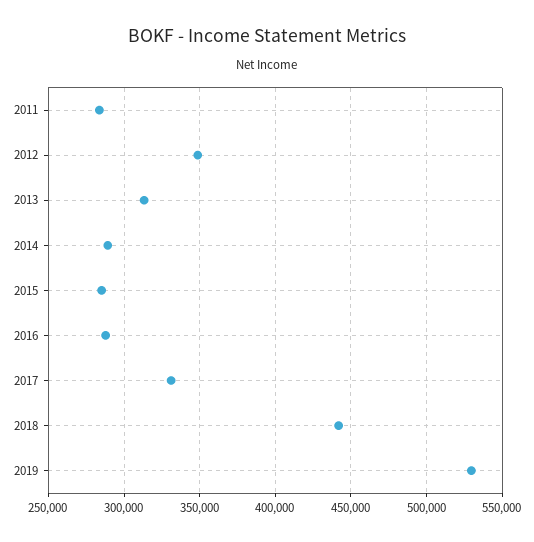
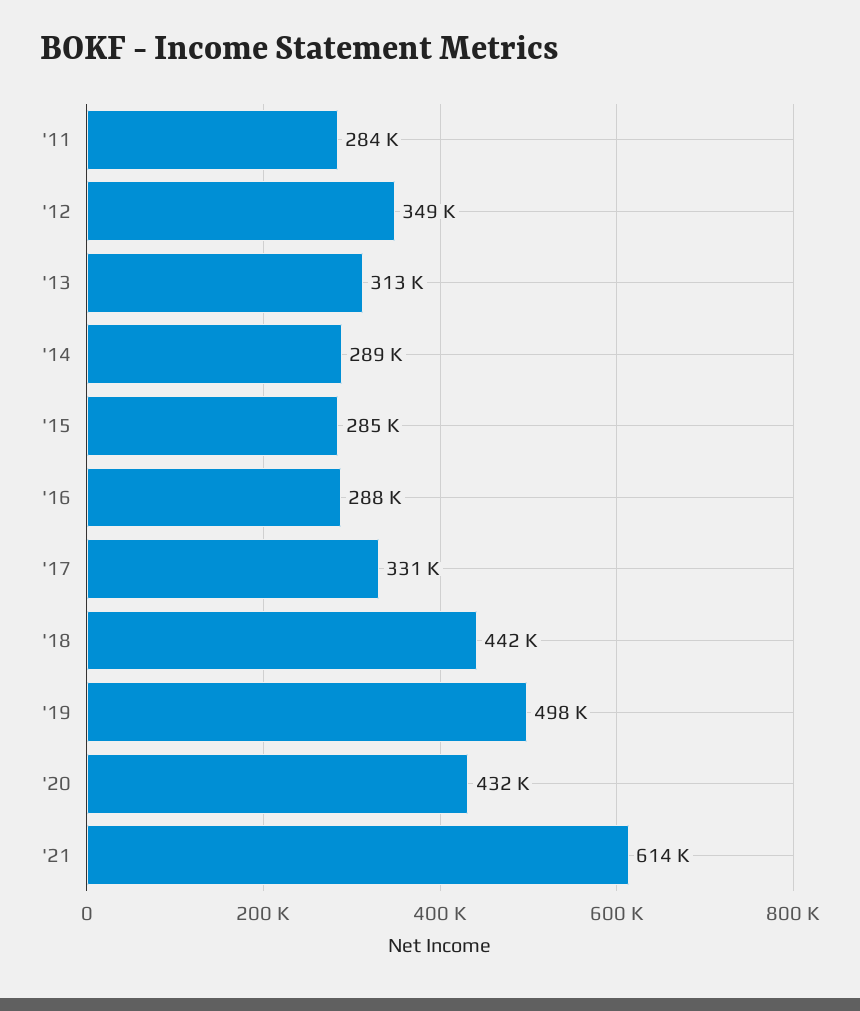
2019: 530000 -> 498000
'20: none -> 432000
'21: none -> 614000

